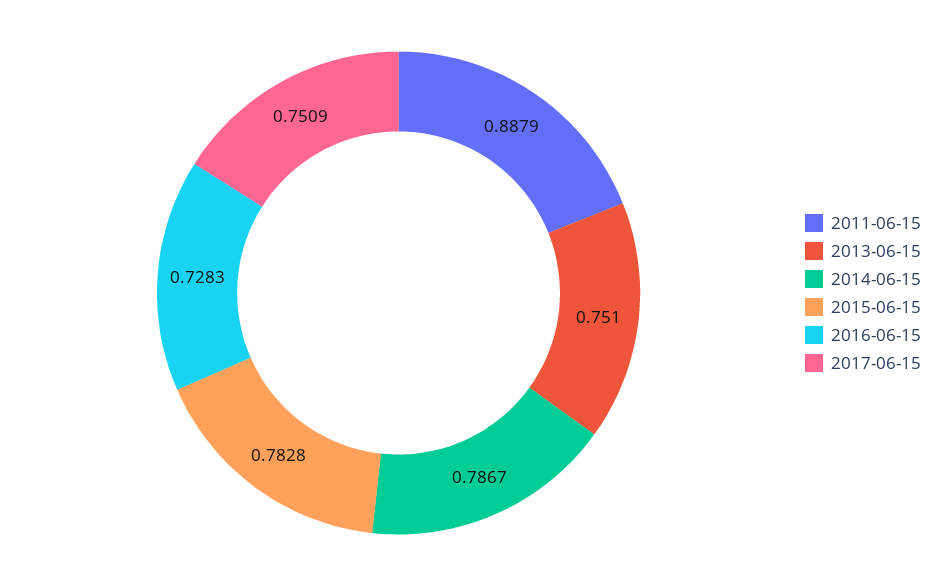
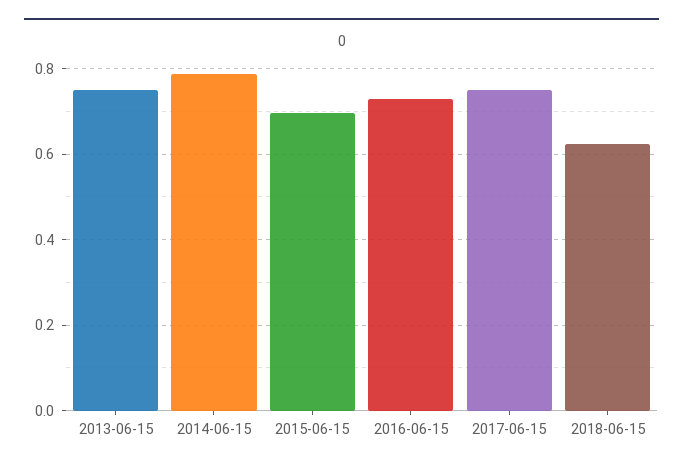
2011-06-15: 0.8879 -> none
2015-06-15: 0.7828 -> 0.7
2018-06-15: none -> 0.62

